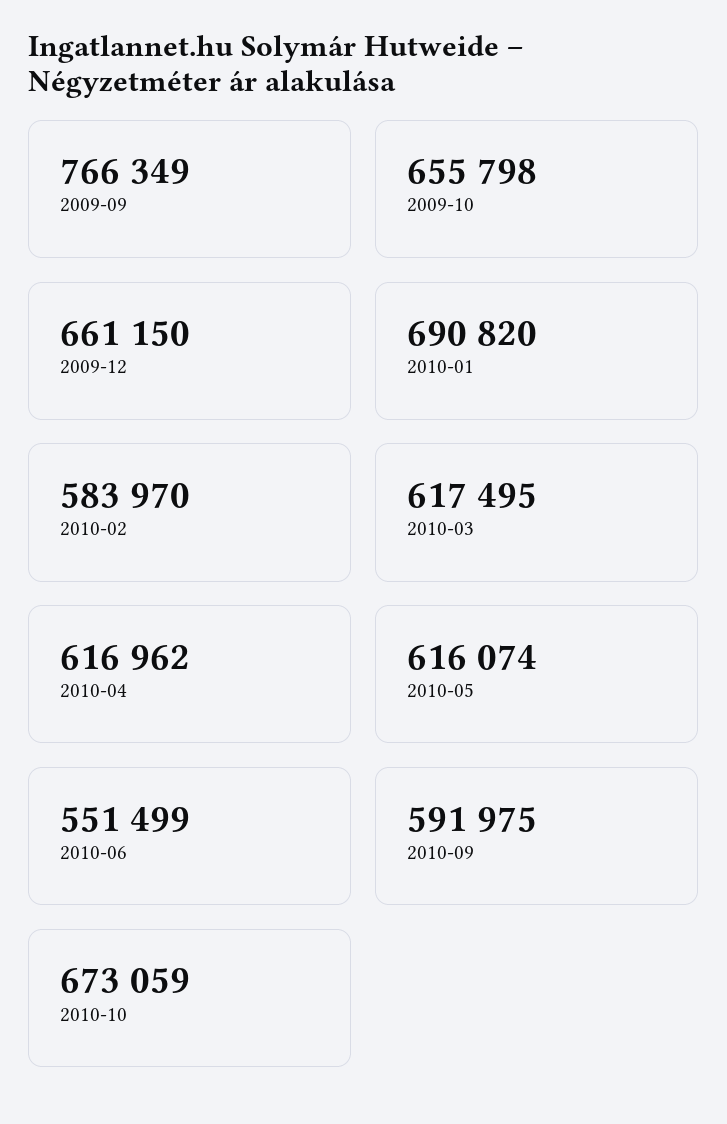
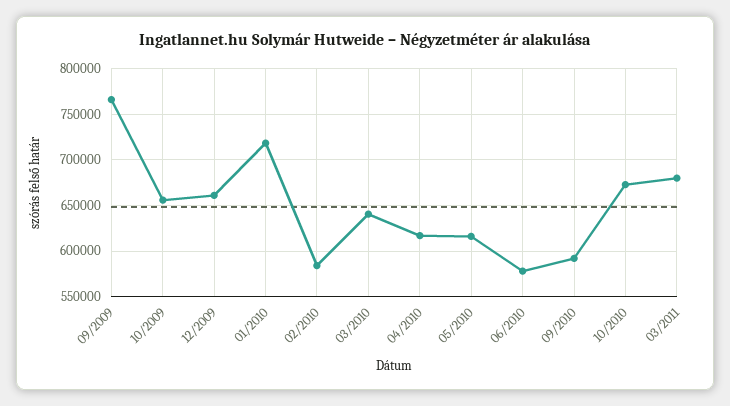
2010-01: 690820 -> 720000
2010-03: 617495 -> 640000
2010-06: 551499 -> 580000
03/2011: none -> 680000

